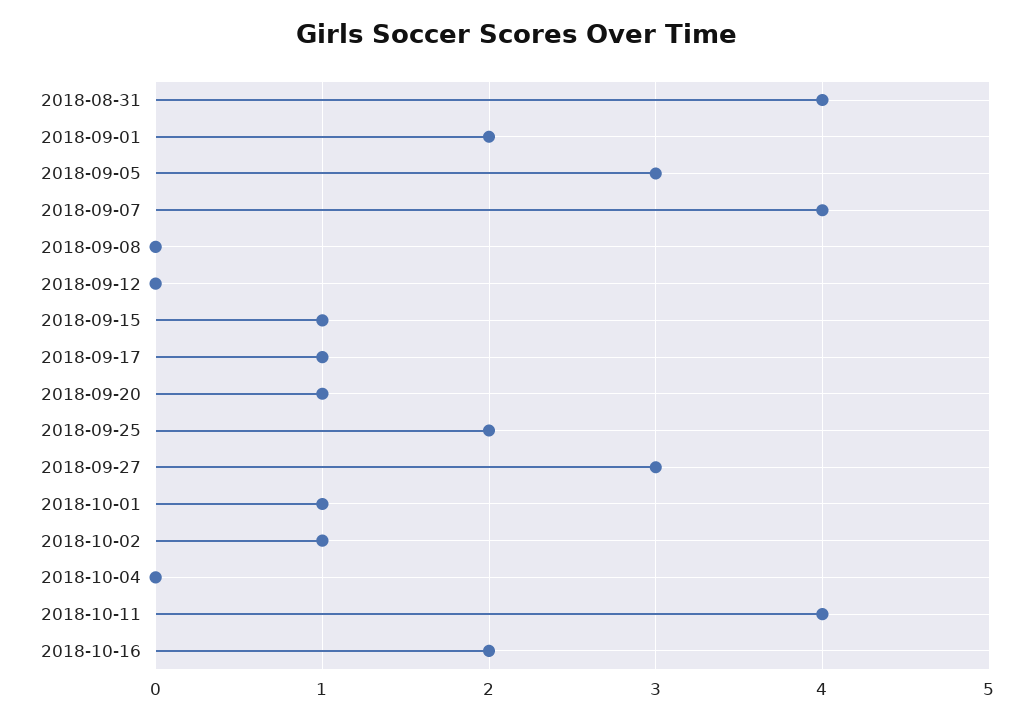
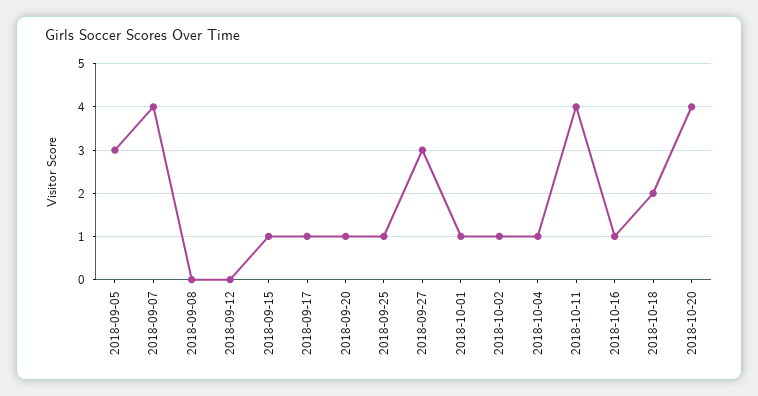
2018-08-31: 4 -> none
2018-09-01: 2 -> none
2018-09-25: 2 -> 1
2018-10-04: 0 -> 1
2018-10-16: 2 -> 1
2018-10-18: none -> 2
2018-10-20: none -> 4

